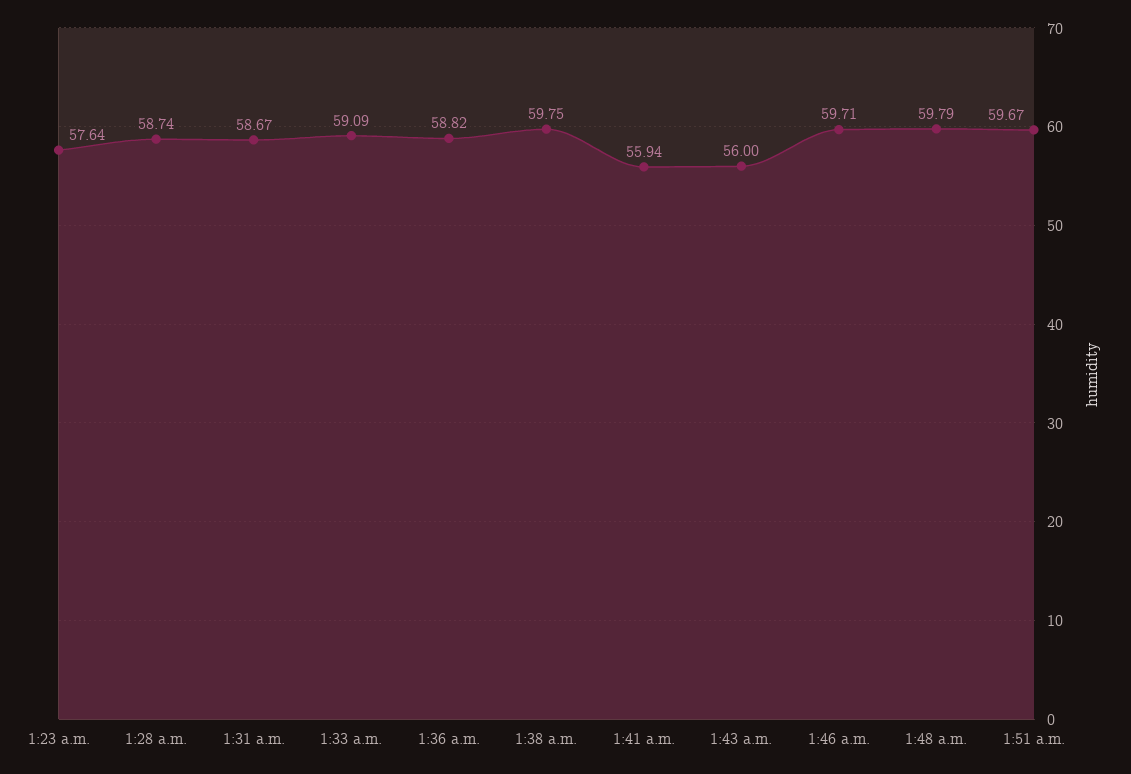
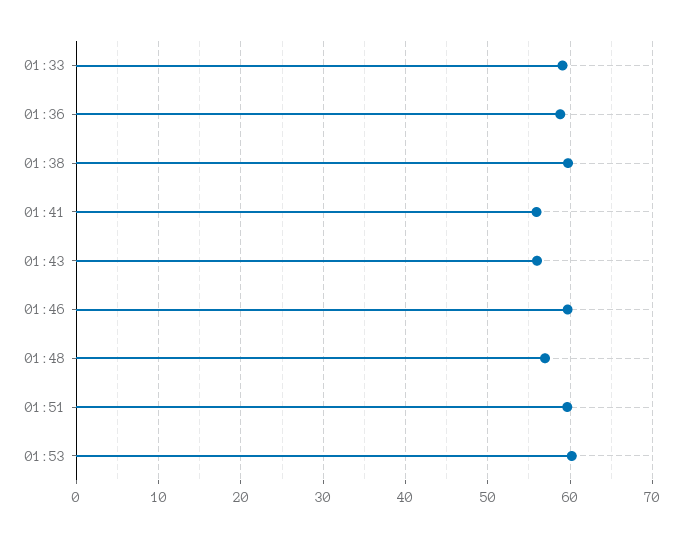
1:23 a.m.: 57.64 -> none
1:28 a.m.: 58.74 -> none
1:31 a.m.: 58.67 -> none
1:48 a.m.: 59.79 -> 57
01:53: none -> 60

